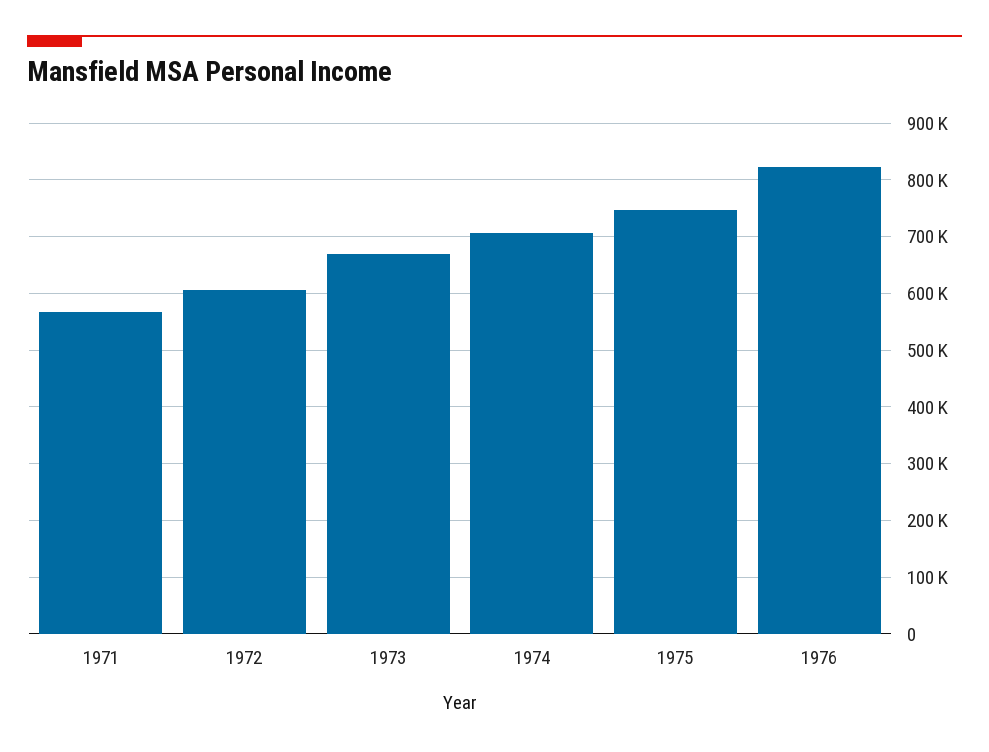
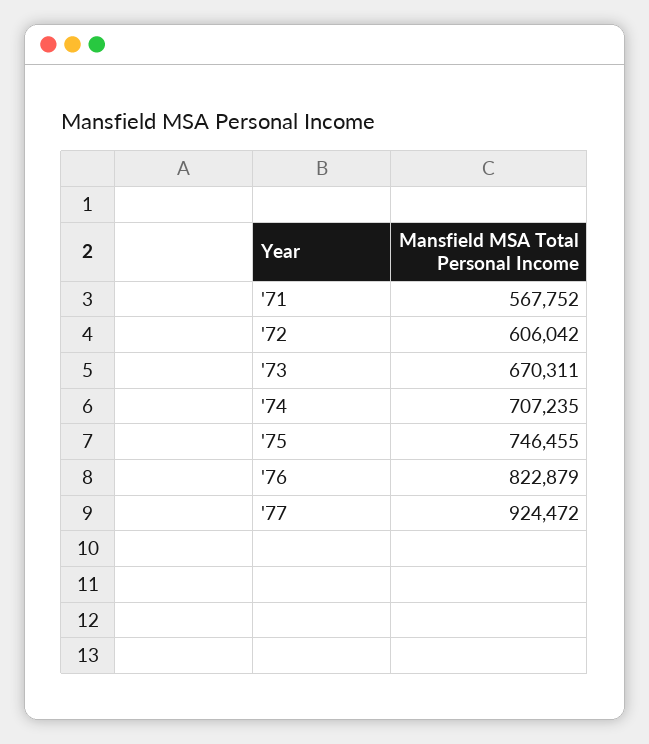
'77: none -> 924472

